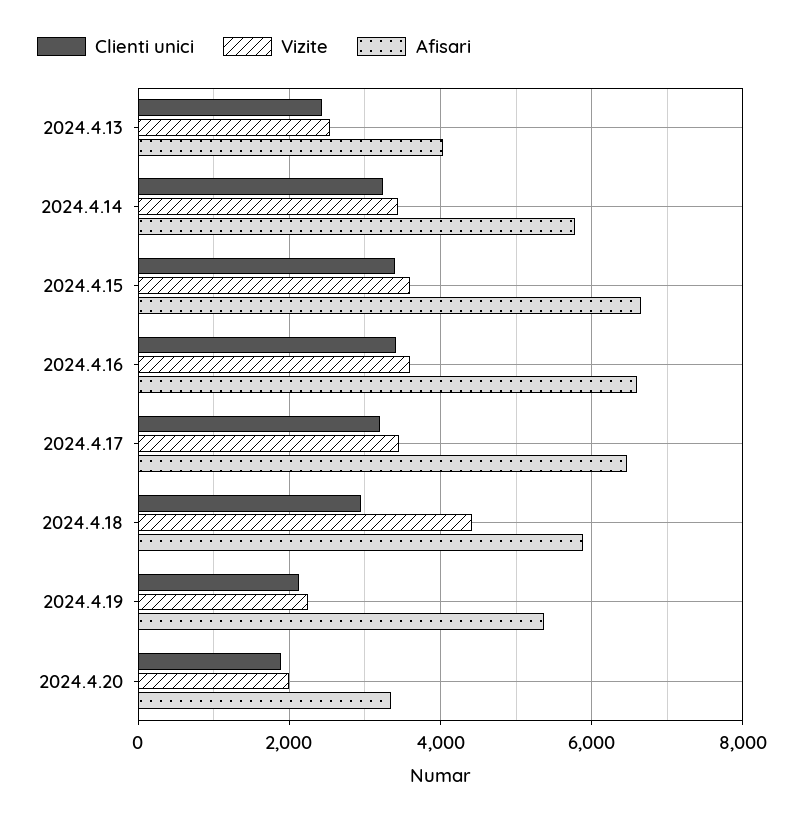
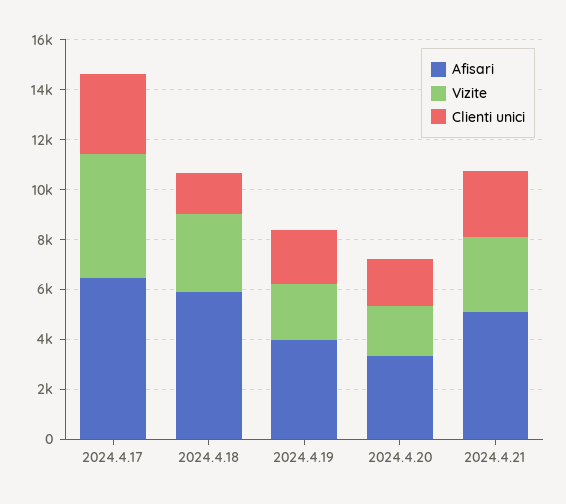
Clienti unici, 2024.4.13: 2400 -> none
Vizite, 2024.4.13: 2600 -> none
Afisari, 2024.4.13: 4000 -> none
Clienti unici, 2024.4.14: 3200 -> none
Vizite, 2024.4.14: 3400 -> none
Afisari, 2024.4.14: 5800 -> none
Clienti unici, 2024.4.15: 3400 -> none
Vizite, 2024.4.15: 3600 -> none
Afisari, 2024.4.15: 6600 -> none
Clienti unici, 2024.4.16: 3400 -> none
Vizite, 2024.4.16: 3600 -> none
Afisari, 2024.4.16: 6600 -> none
Vizite, 2024.4.17: 3400 -> 5000
Clienti unici, 2024.4.18: 3000 -> 1500
Vizite, 2024.4.18: 4400 -> 3000
Afisari, 2024.4.19: 5400 -> 4000
Afisari, 2024.4.21: none -> 5000
Vizite, 2024.4.21: none -> 3000
Clienti unici, 2024.4.21: none -> 2500

